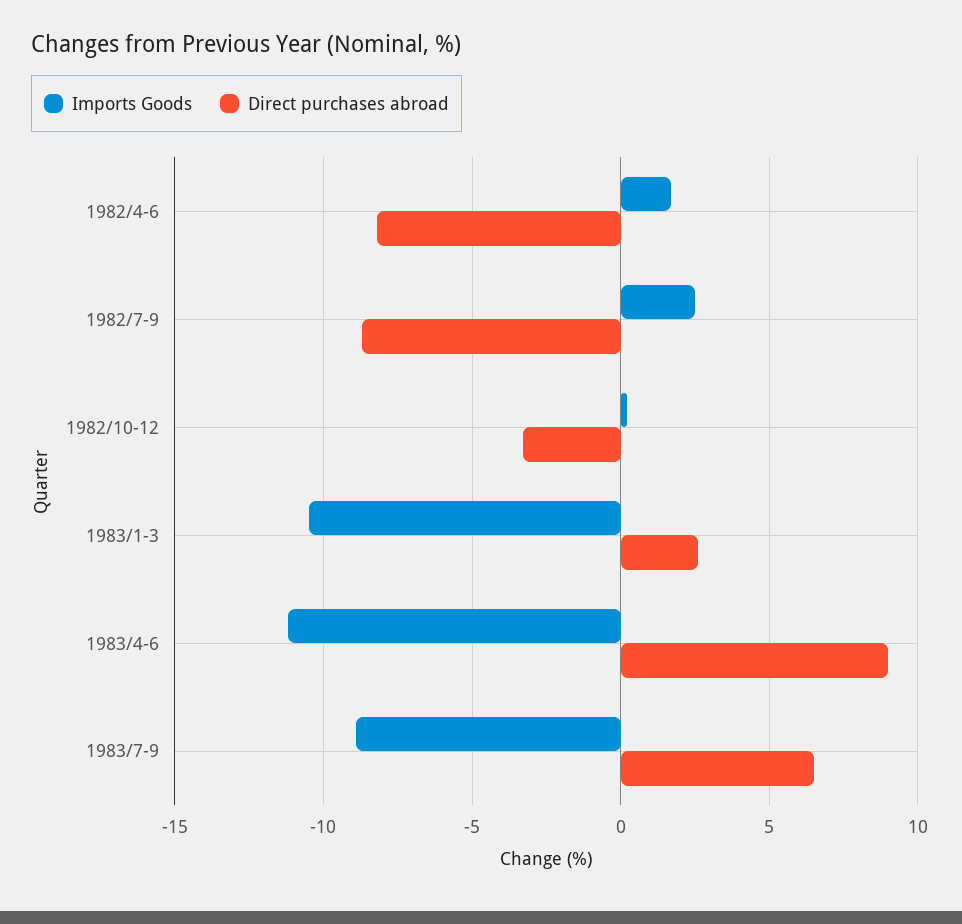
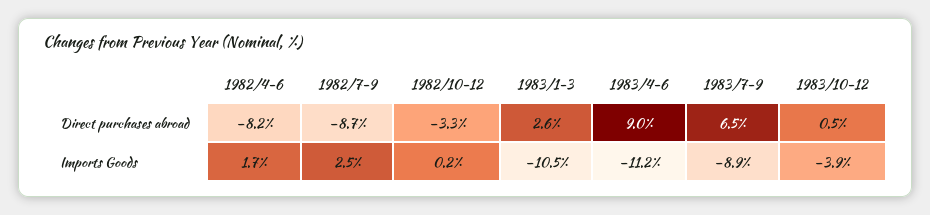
Direct purchases abroad, 1983/10-12: none -> 0.5
Imports Goods, 1983/10-12: none -> -3.9

